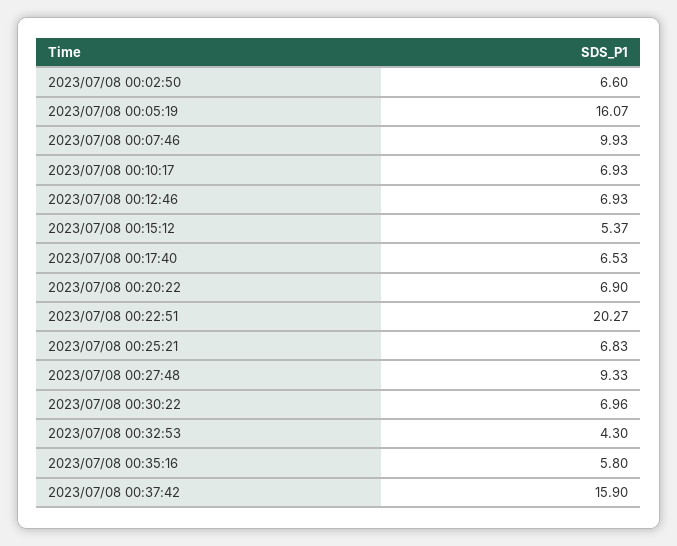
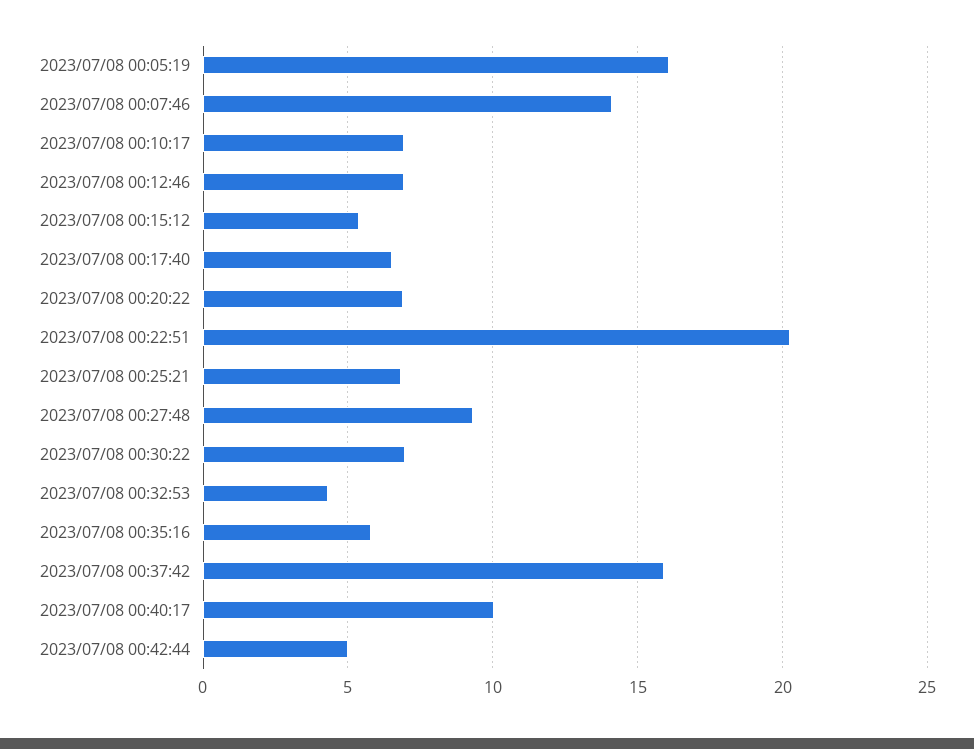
2023/07/08 00:02:50: 6.6 -> none
2023/07/08 00:07:46: 9.93 -> 14
2023/07/08 00:40:17: none -> 10
2023/07/08 00:42:44: none -> 5

